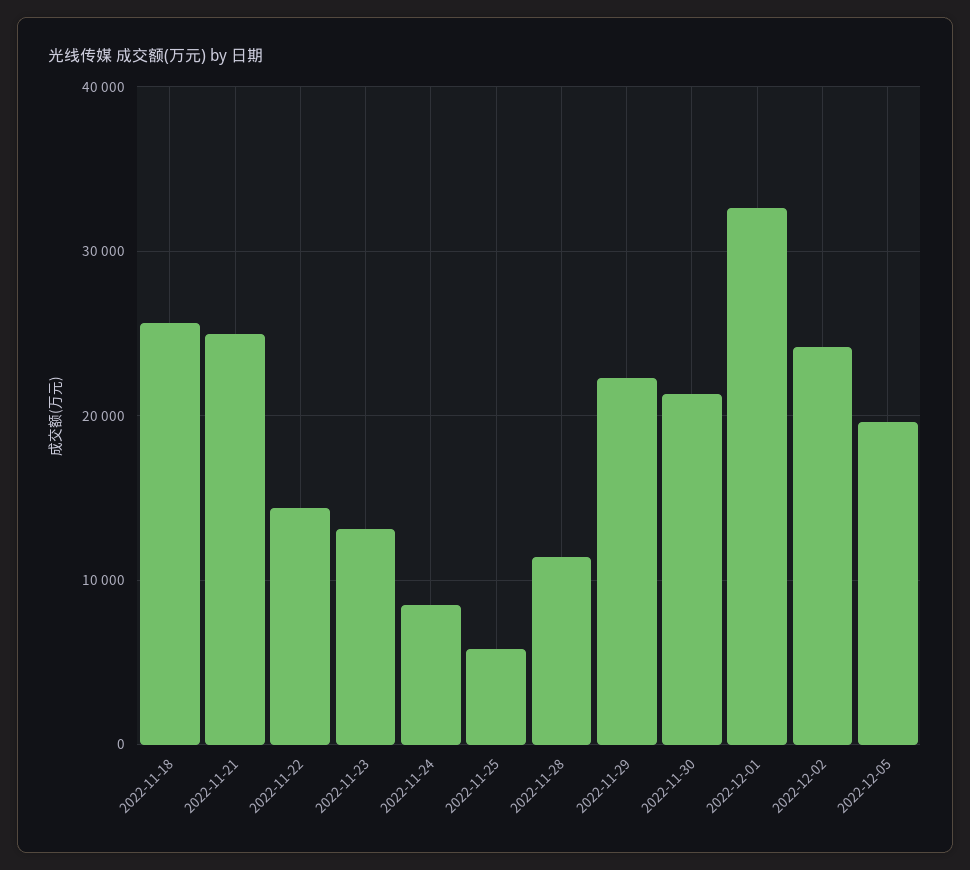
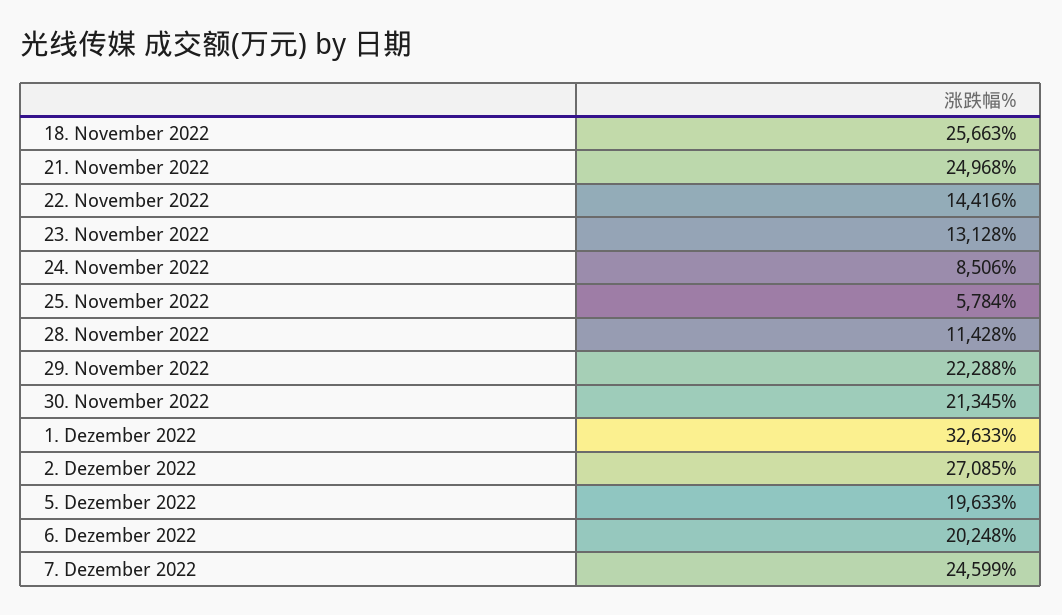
2022-12-02: 24000 -> 27085
6. Dezember 2022: none -> 20248
7. Dezember 2022: none -> 24599

